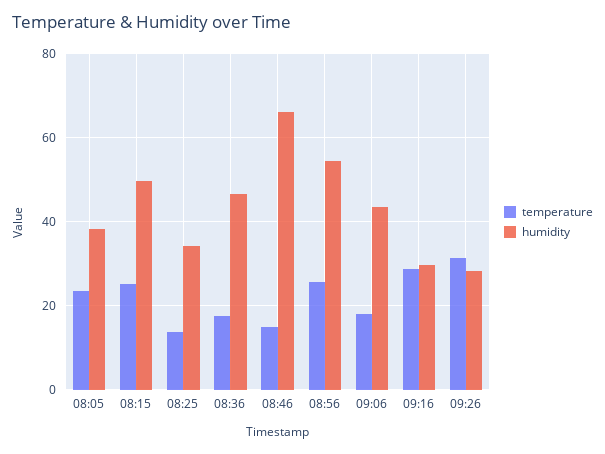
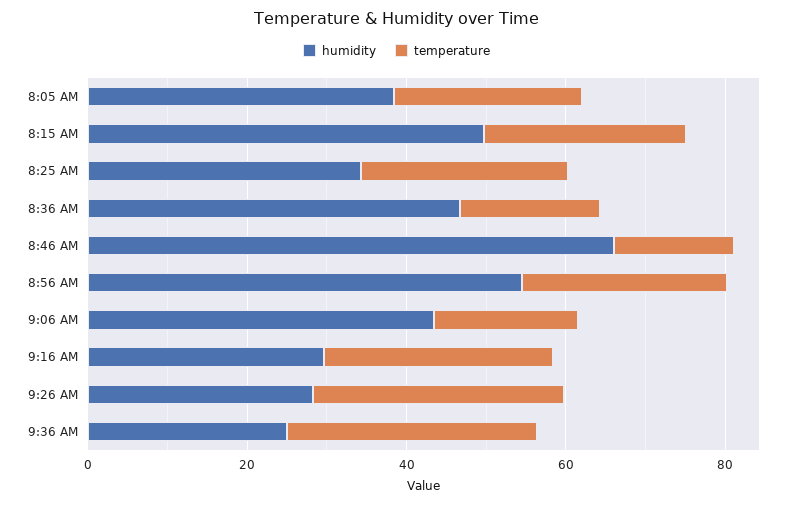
temperature, 08:25: 14 -> 25
humidity, 9:36 AM: none -> 25
temperature, 9:36 AM: none -> 30

